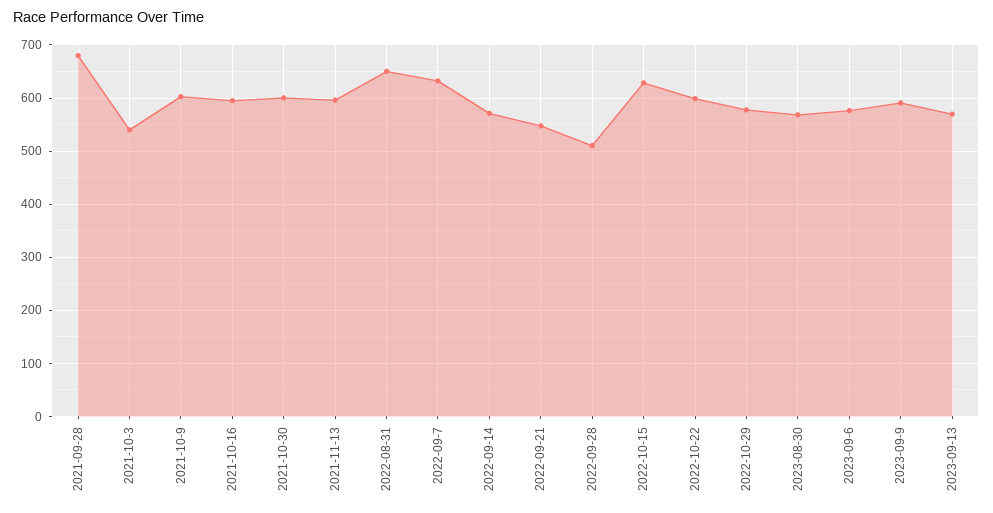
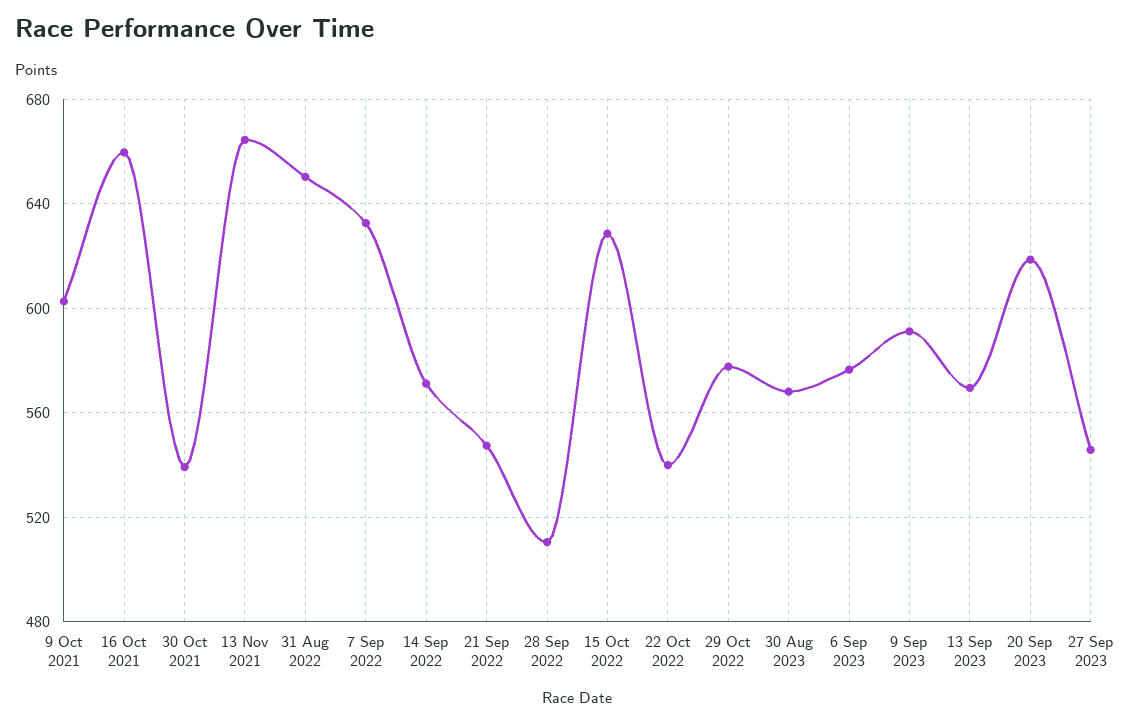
2021-09-28: 680 -> none
2021-10-3: 540 -> none
2021-10-16: 600 -> 660
2021-10-30: 600 -> 540
2021-11-13: 600 -> 665
2022-10-22: 600 -> 540
20 Sep 2023: none -> 620
27 Sep 2023: none -> 545

